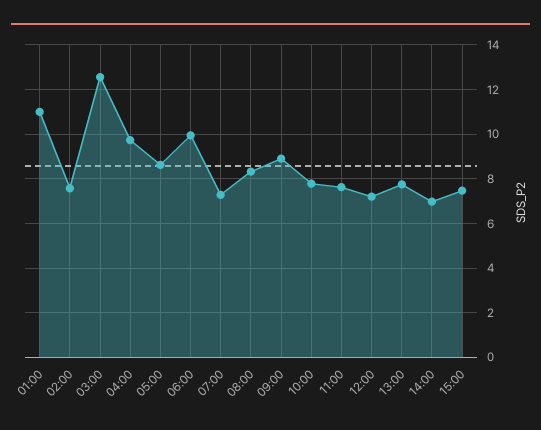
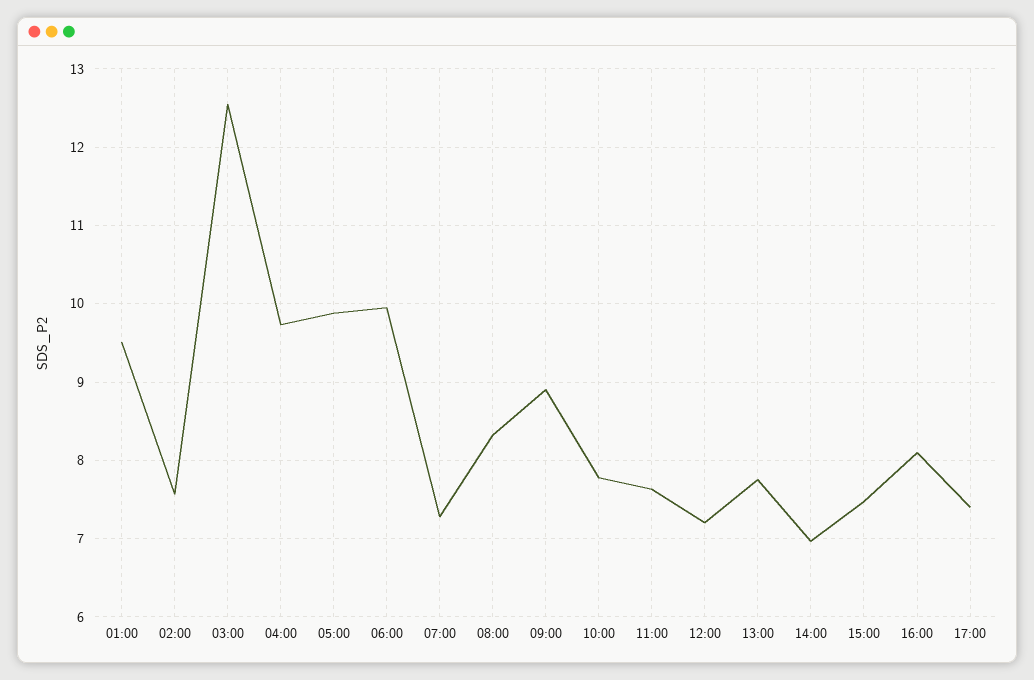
01:00: 11 -> 9.5
05:00: 8.5 -> 9.9
16:00: none -> 8.1
17:00: none -> 7.4

